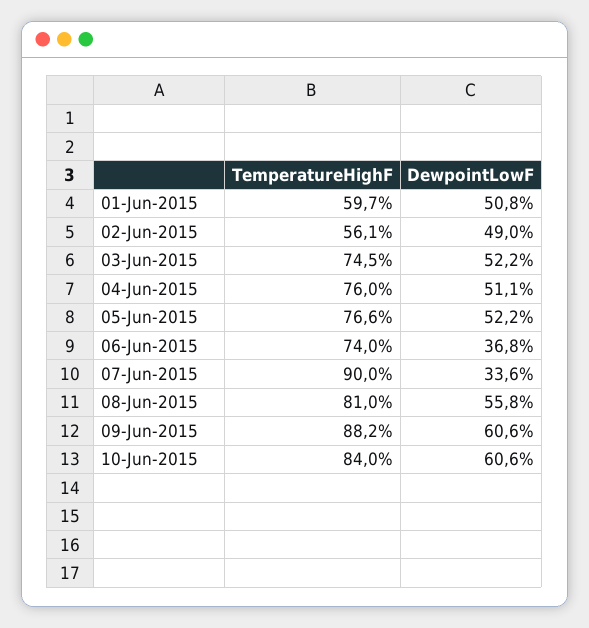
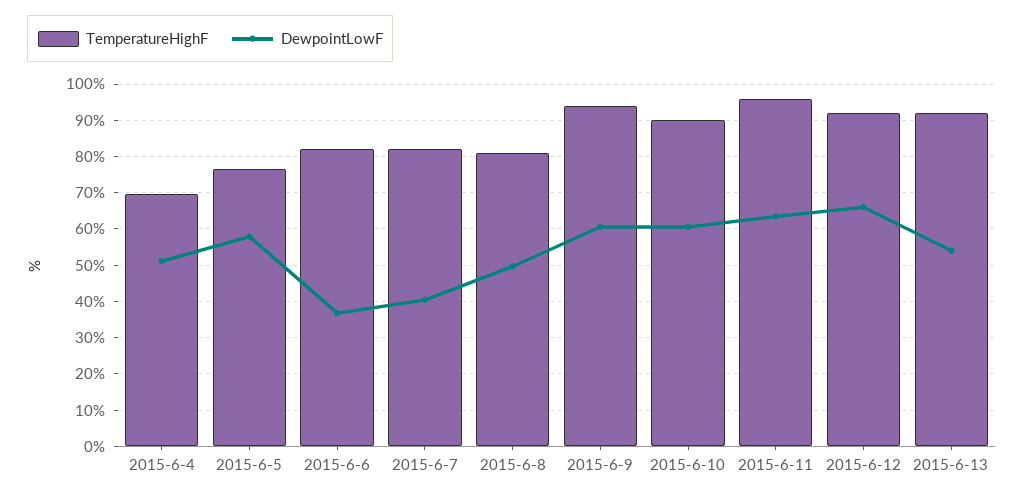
TemperatureHighF, 01-Jun-2015: 59.7 -> none
DewpointLowF, 01-Jun-2015: 50.8 -> none
TemperatureHighF, 02-Jun-2015: 56.1 -> none
DewpointLowF, 02-Jun-2015: 49 -> none
TemperatureHighF, 03-Jun-2015: 74.5 -> none
DewpointLowF, 03-Jun-2015: 52.2 -> none
TemperatureHighF, 04-Jun-2015: 76 -> 70
DewpointLowF, 05-Jun-2015: 52.2 -> 58
TemperatureHighF, 06-Jun-2015: 74 -> 82
TemperatureHighF, 07-Jun-2015: 90 -> 82
DewpointLowF, 07-Jun-2015: 33.6 -> 40
DewpointLowF, 08-Jun-2015: 55.8 -> 50
TemperatureHighF, 09-Jun-2015: 88.2 -> 94
TemperatureHighF, 10-Jun-2015: 84 -> 90
TemperatureHighF, 2015-6-11: none -> 96
DewpointLowF, 2015-6-11: none -> 64
TemperatureHighF, 2015-6-12: none -> 92
DewpointLowF, 2015-6-12: none -> 66
TemperatureHighF, 2015-6-13: none -> 92
DewpointLowF, 2015-6-13: none -> 54

